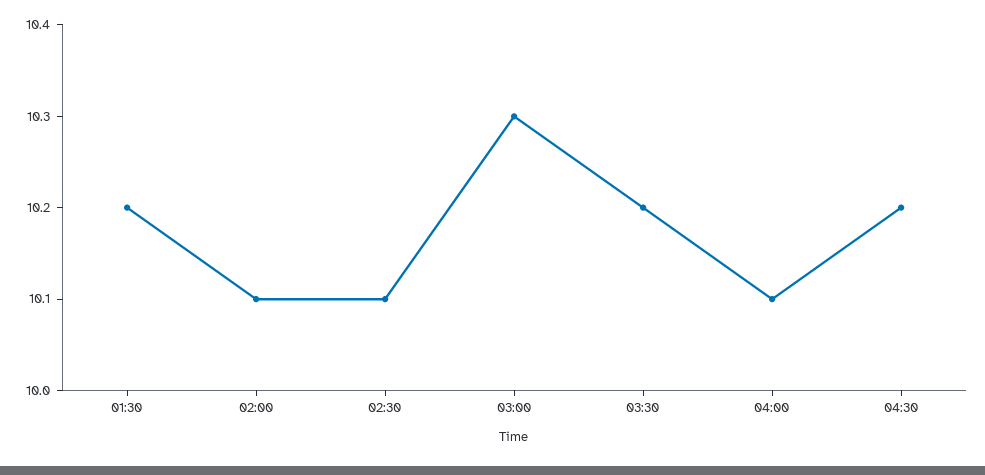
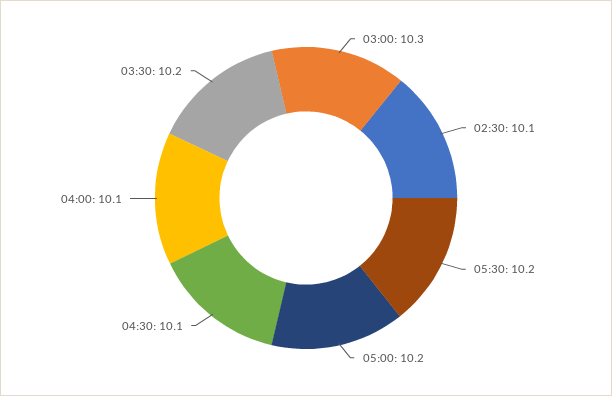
01:30: 10.2 -> none
02:00: 10.1 -> none
04:30: 10.2 -> 10.1
05:30: none -> 10.2
05:00: none -> 10.2

